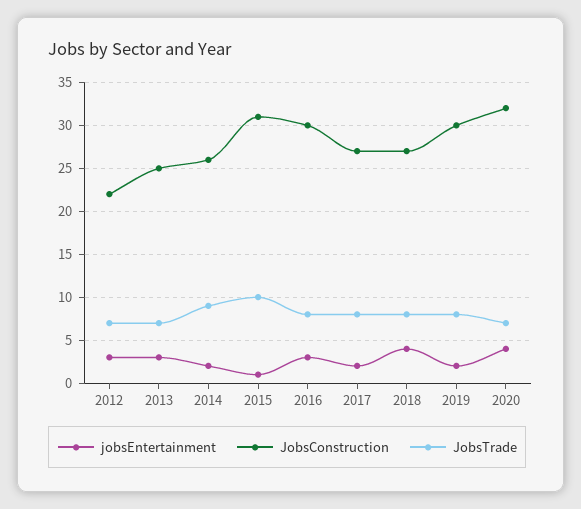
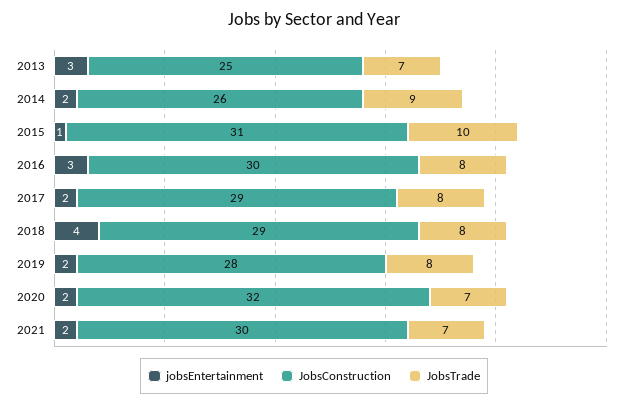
jobsEntertainment, 2012: 3 -> none
JobsConstruction, 2012: 22 -> none
JobsTrade, 2012: 7 -> none
JobsConstruction, 2017: 27 -> 29
JobsConstruction, 2018: 27 -> 29
JobsConstruction, 2019: 30 -> 28
jobsEntertainment, 2020: 4 -> 2
jobsEntertainment, 2021: none -> 2
JobsConstruction, 2021: none -> 30
JobsTrade, 2021: none -> 7

